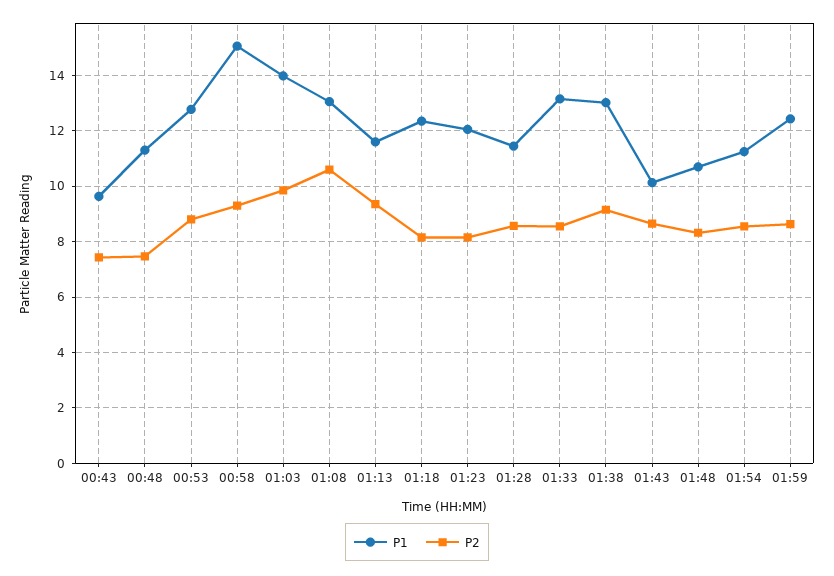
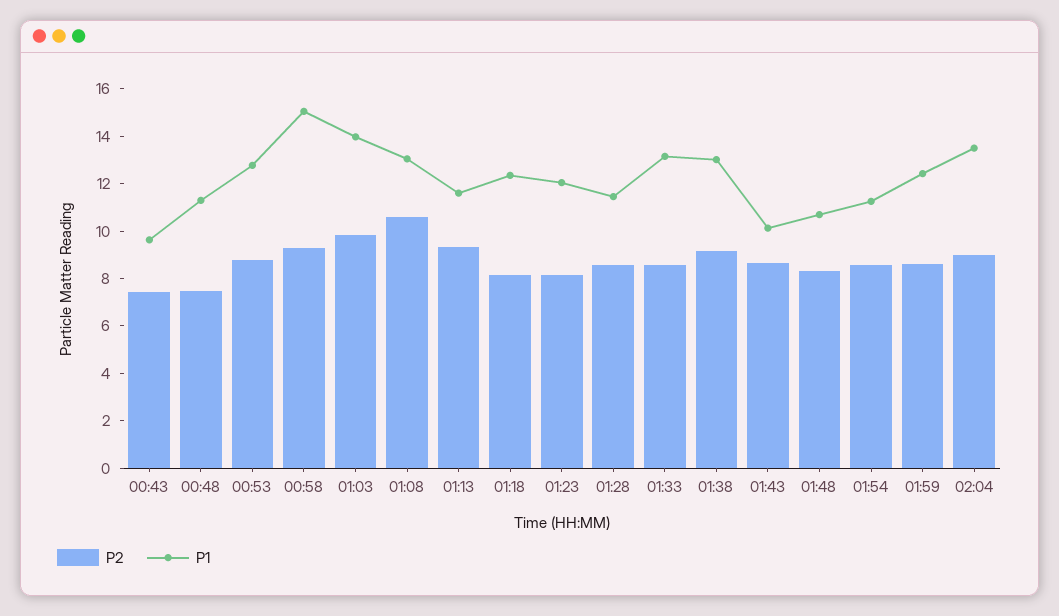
P2, 02:04: none -> 9
P1, 02:04: none -> 13.5

